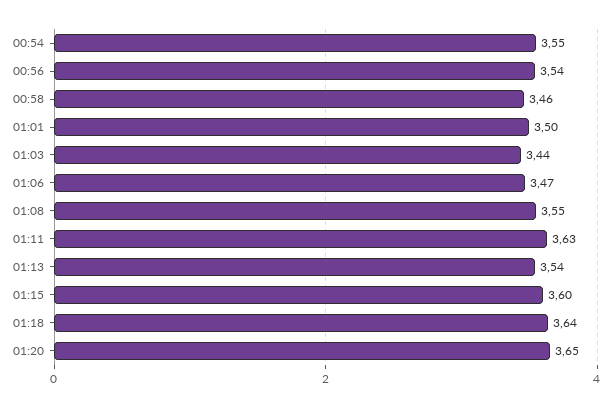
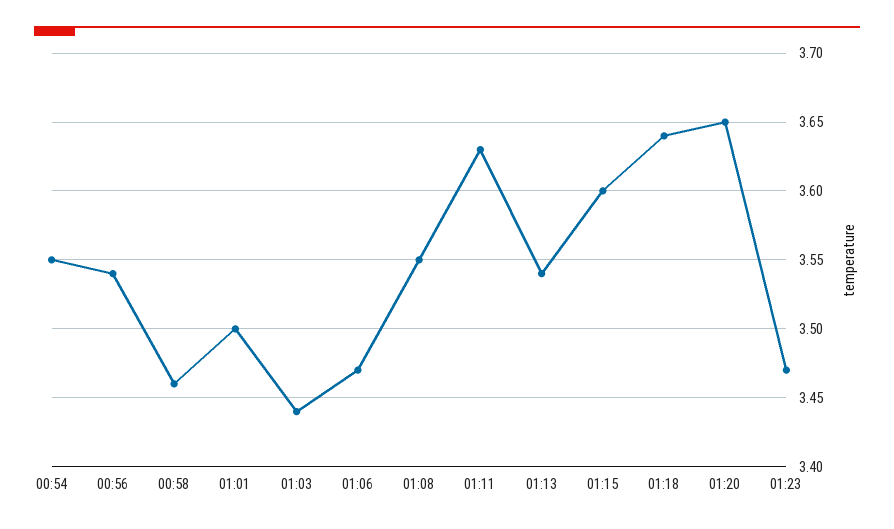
01:23: none -> 3.47

